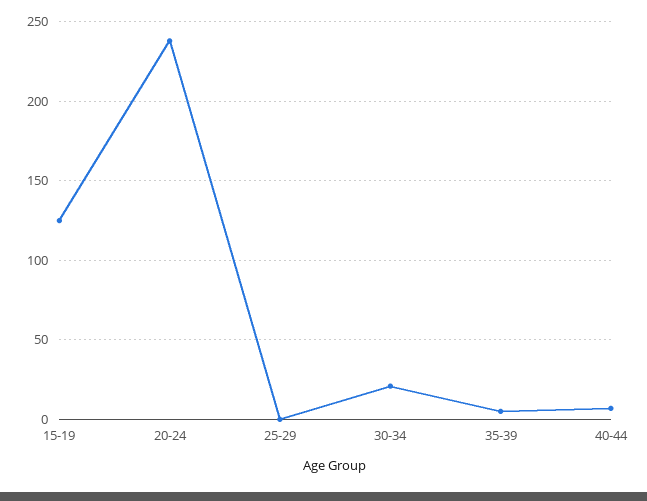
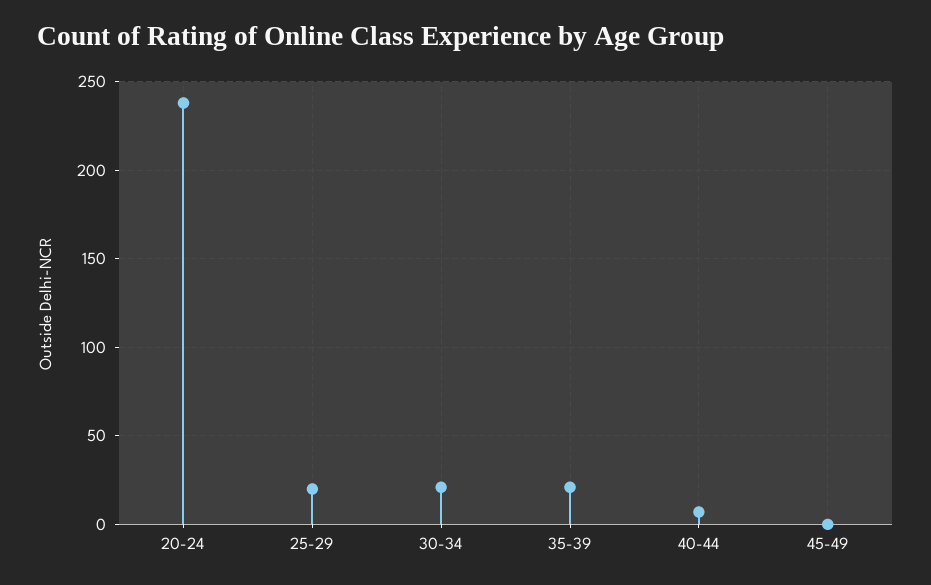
15-19: 125 -> none
25-29: 0 -> 20
35-39: 5 -> 20
45-49: none -> 0

